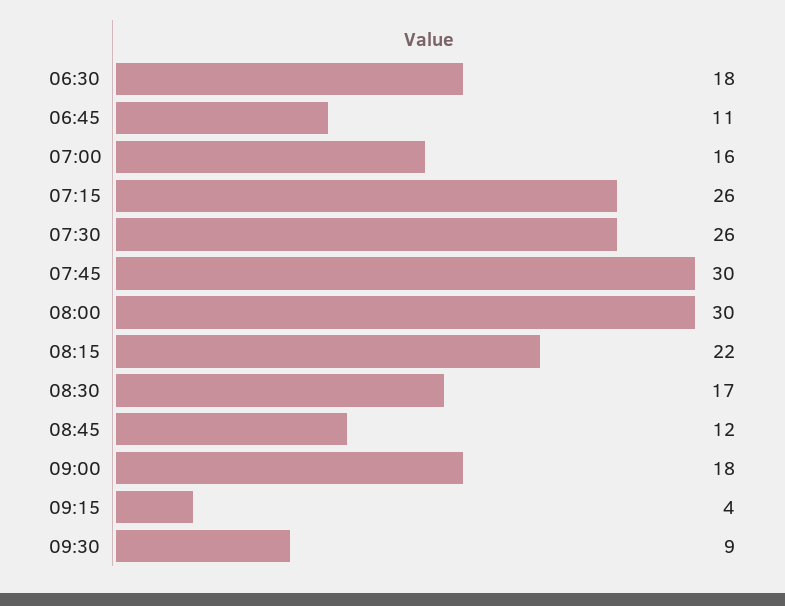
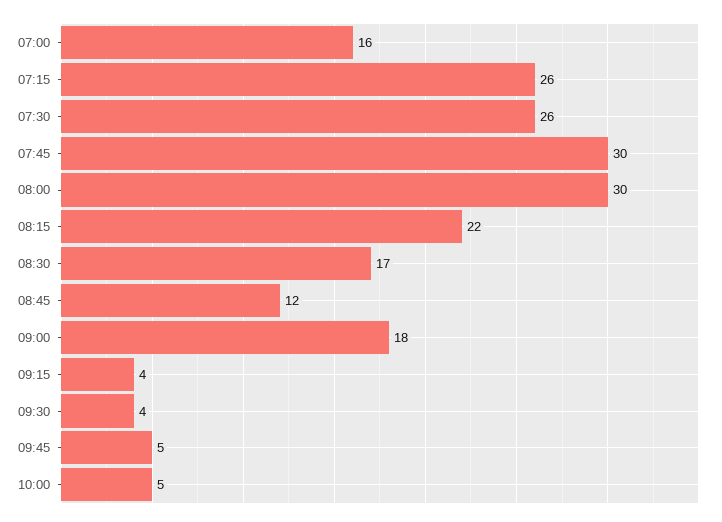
06:30: 18 -> none
06:45: 11 -> none
09:30: 9 -> 4
09:45: none -> 5
10:00: none -> 5

